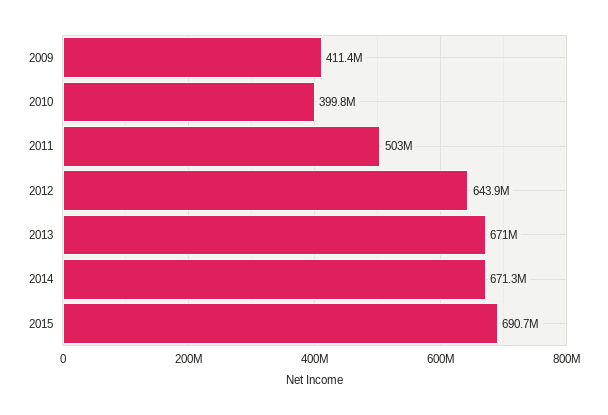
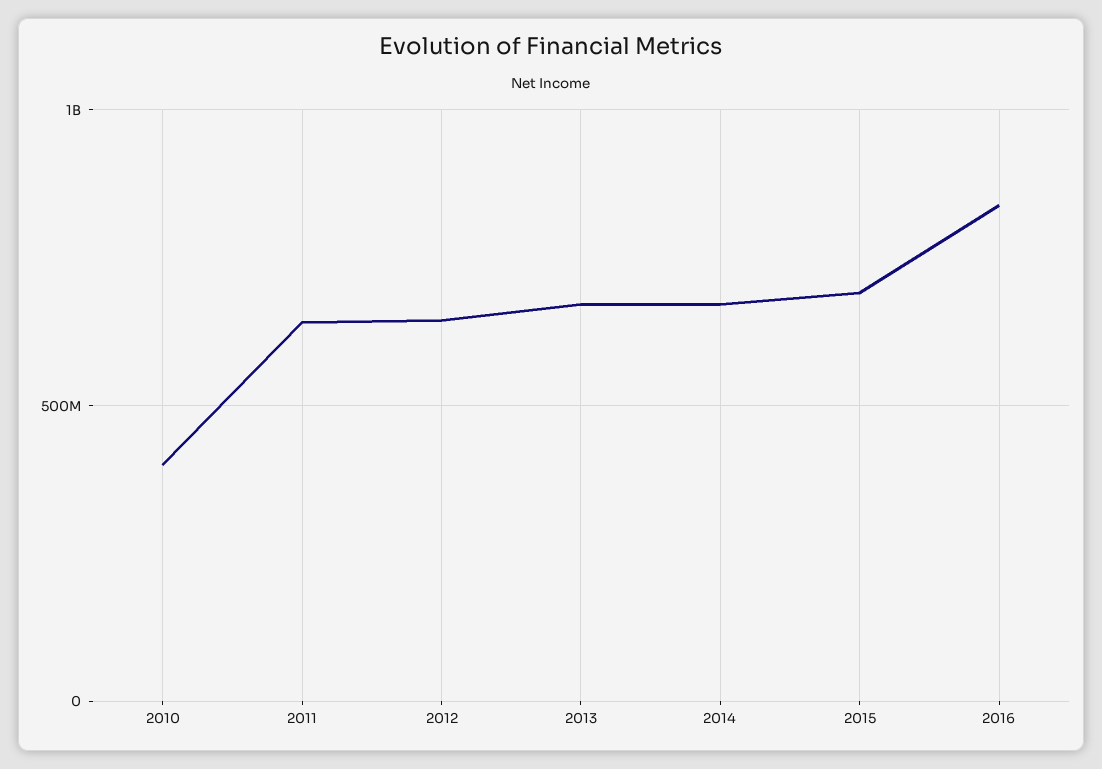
2009: 411400000 -> none
2011: 503000000 -> 650000000
2016: none -> 850000000

